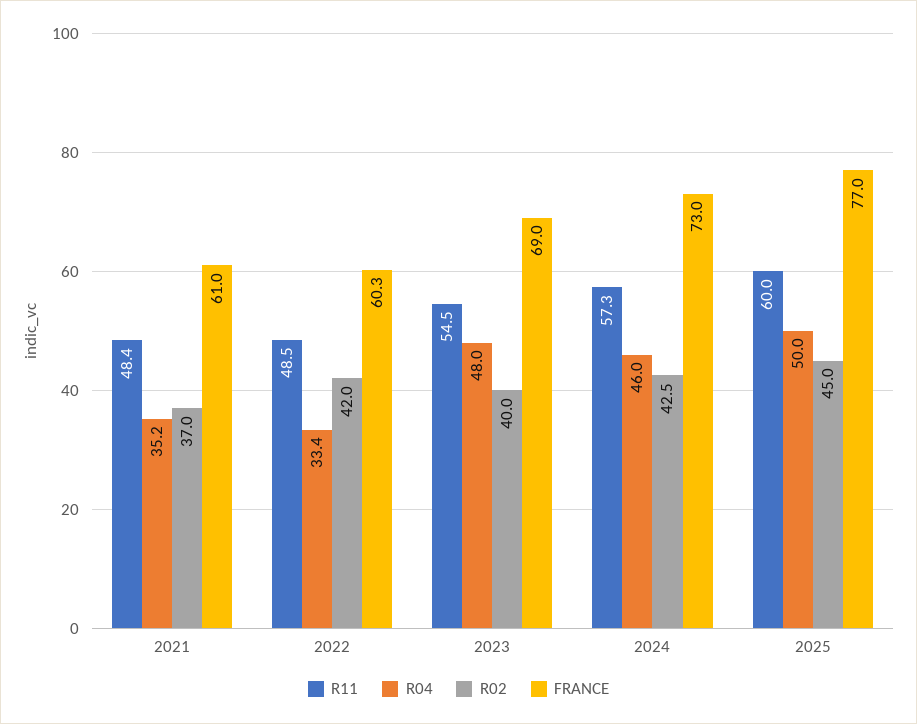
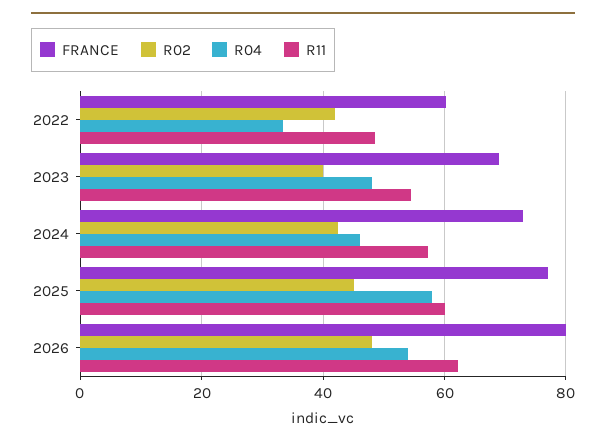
R11, 2021: 48.4 -> none
R04, 2021: 35.2 -> none
R02, 2021: 37 -> none
FRANCE, 2021: 61 -> none
R04, 2025: 50 -> 58
FRANCE, 2026: none -> 80
R02, 2026: none -> 48
R04, 2026: none -> 54
R11, 2026: none -> 62

